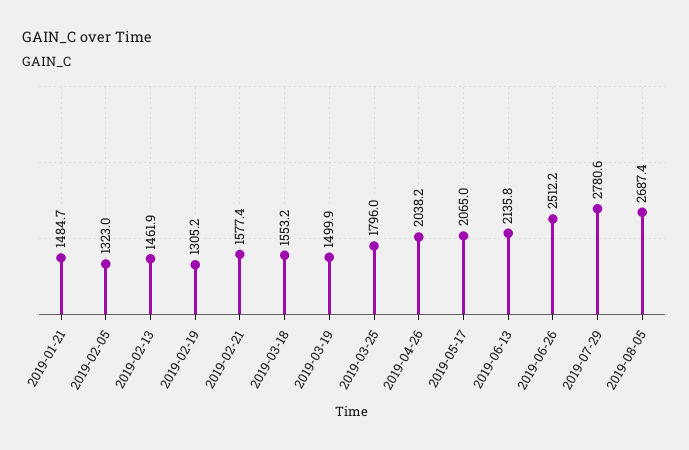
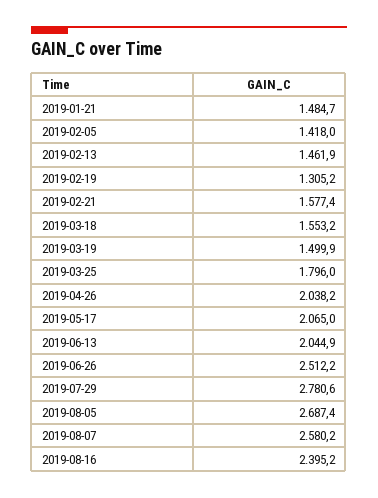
2019-02-05: 1323 -> 1418
2019-06-13: 2135.8 -> 2044.9
2019-08-07: none -> 2580.2
2019-08-16: none -> 2395.2

